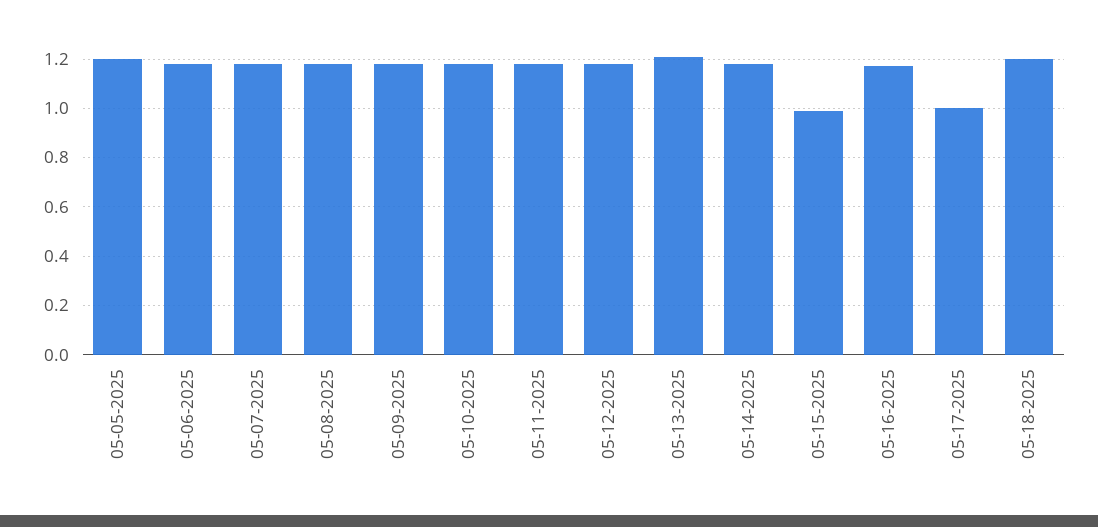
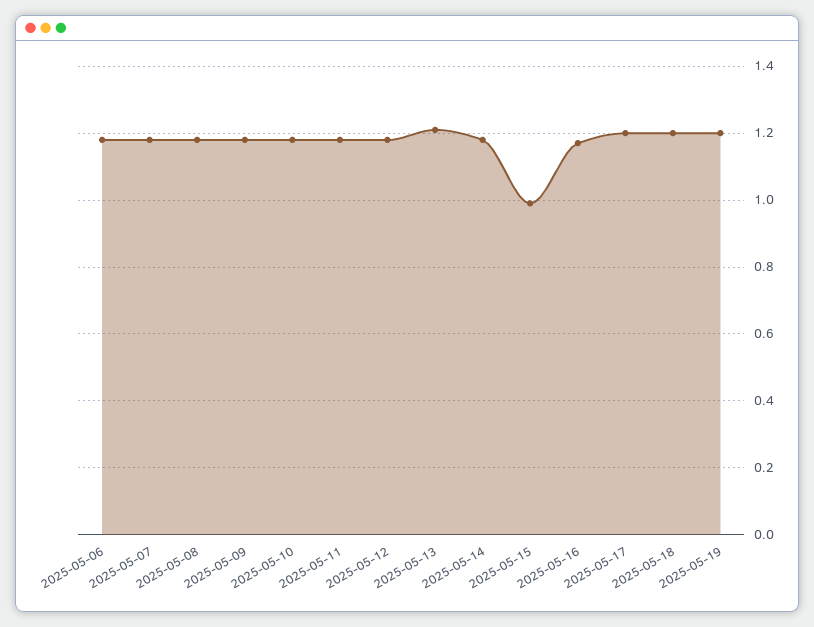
05-05-2025: 1.2 -> none
05-17-2025: 1 -> 1.2
2025-05-19: none -> 1.2

